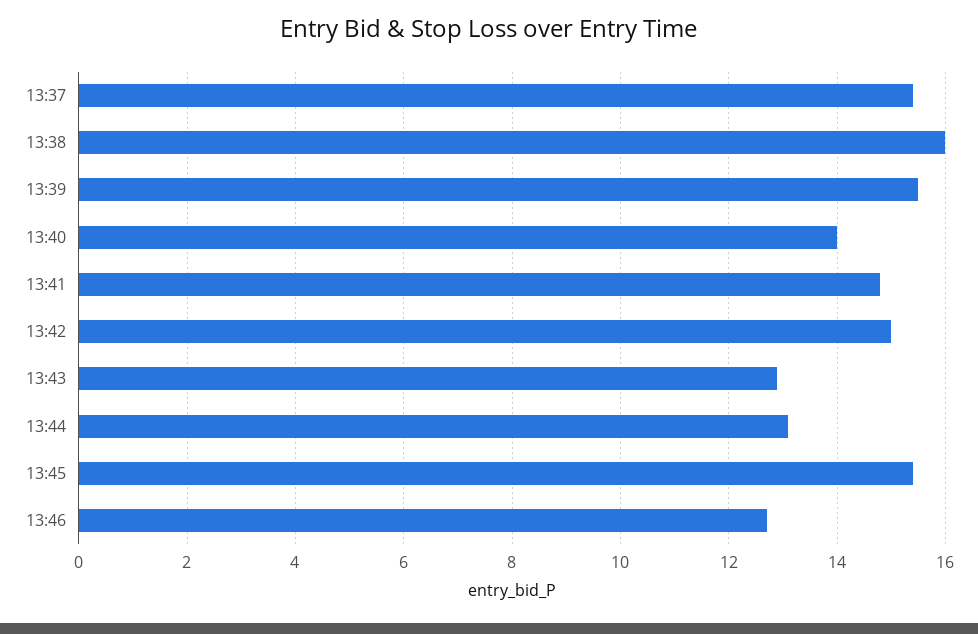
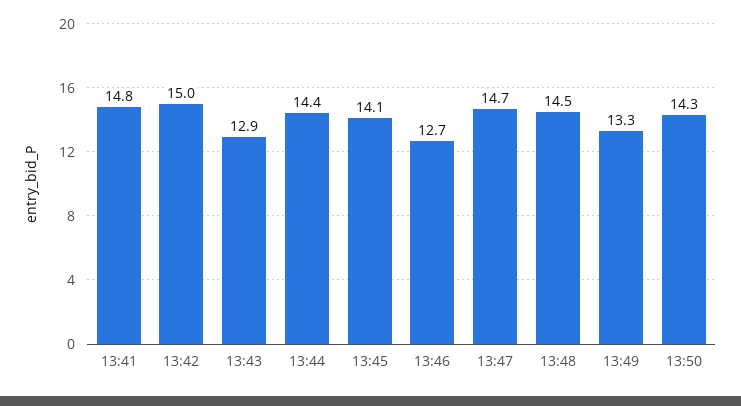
13:37: 15.5 -> none
13:38: 16 -> none
13:39: 15.5 -> none
13:40: 14 -> none
13:44: 13 -> 14.4
13:45: 15.5 -> 14.1
13:47: none -> 14.7
13:48: none -> 14.5
13:49: none -> 13.3
13:50: none -> 14.3

